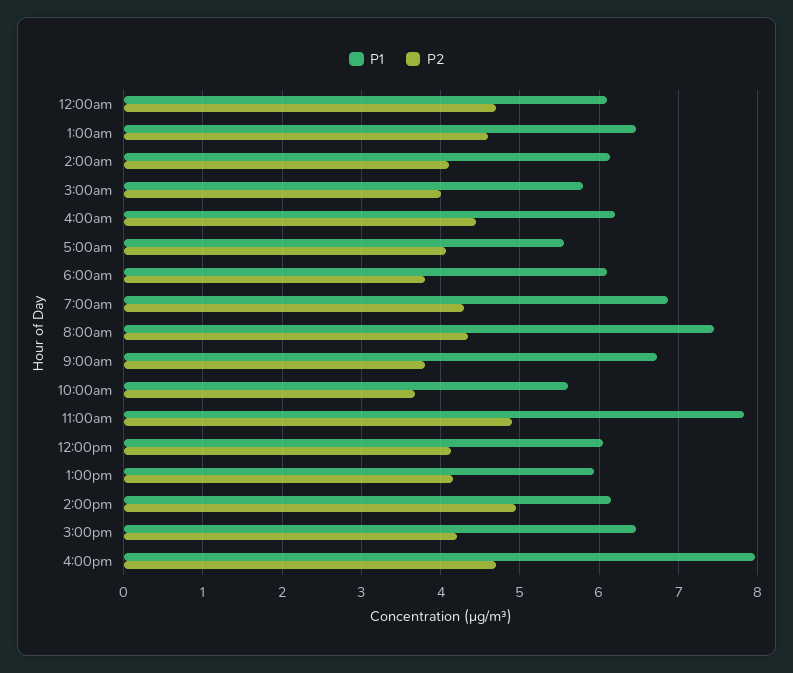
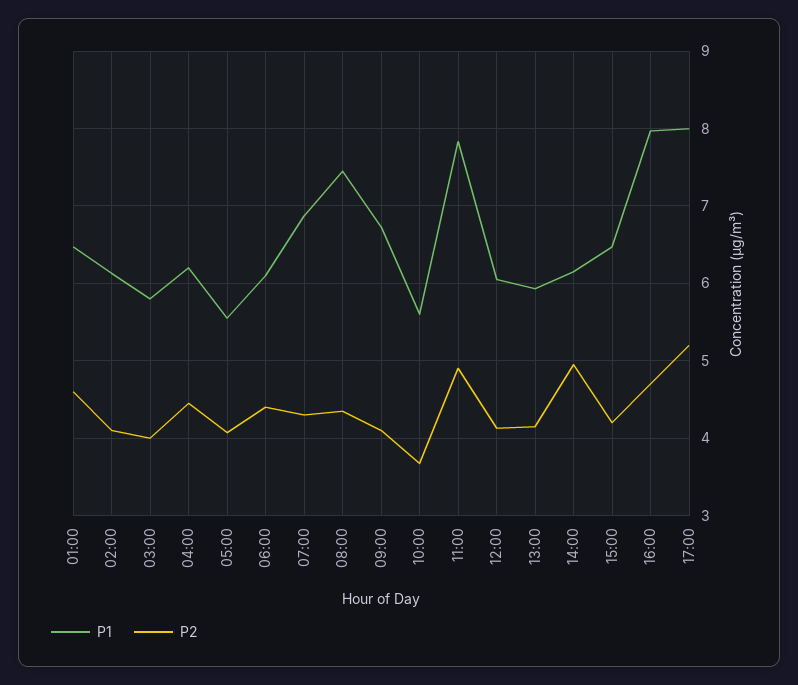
P1, 12:00am: 6.1 -> none
P2, 12:00am: 4.7 -> none
P2, 6:00am: 3.8 -> 4.4
P2, 9:00am: 3.8 -> 4.1
P1, 17:00: none -> 8
P2, 17:00: none -> 5.2

